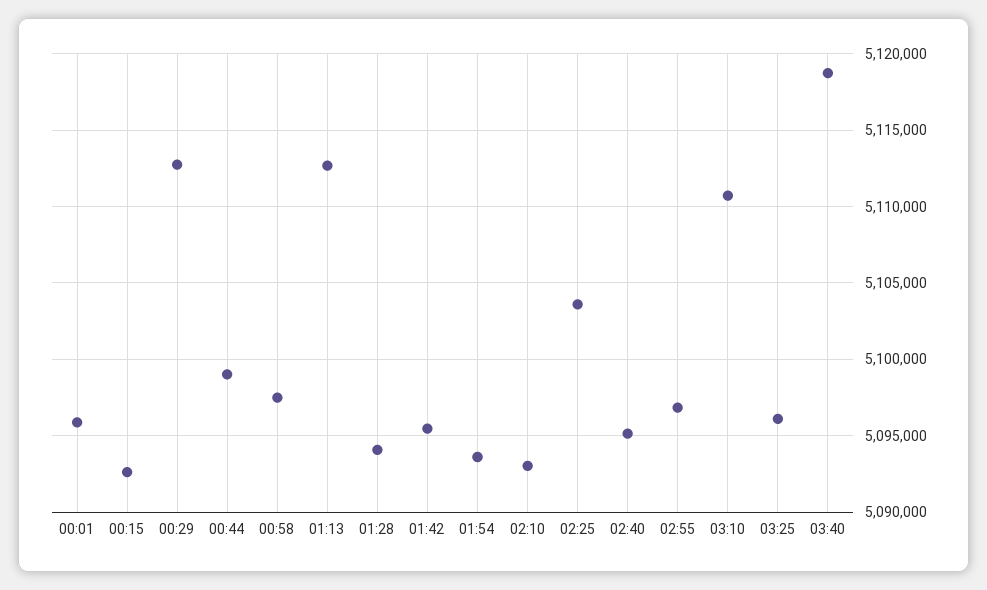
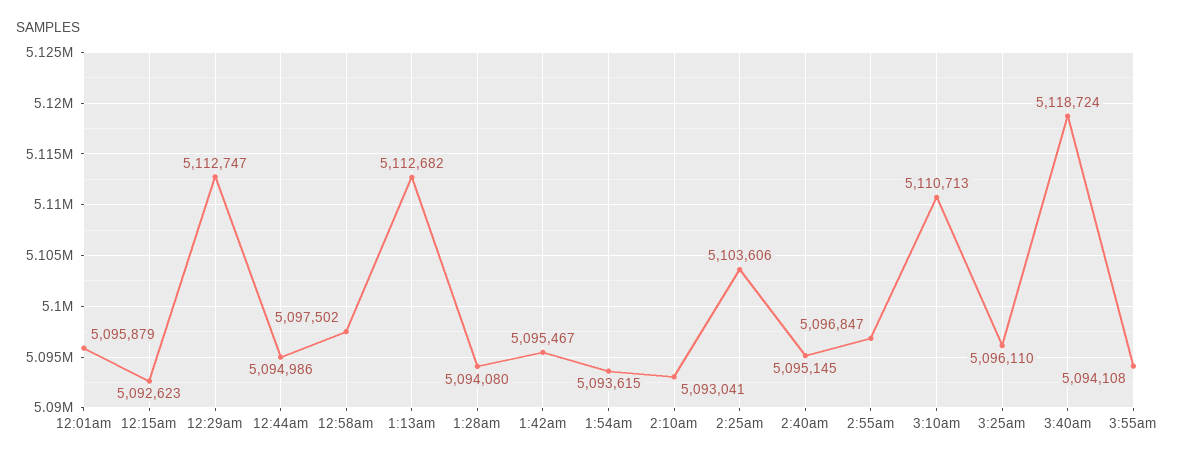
00:44: 5099000 -> 5094986
3:55am: none -> 5094108

